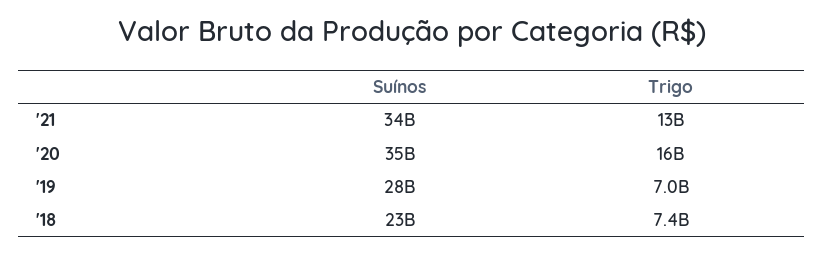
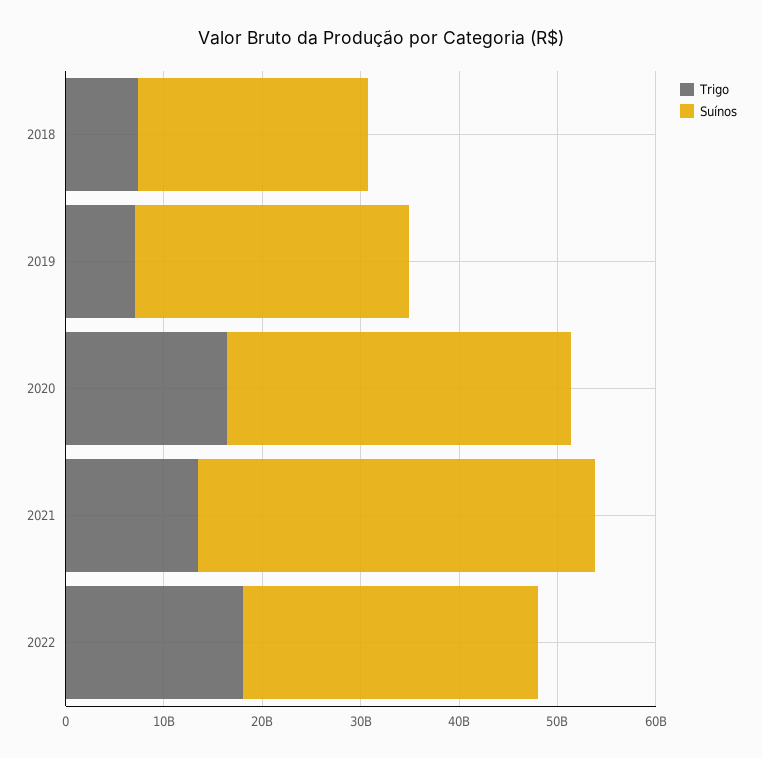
Suínos, '21: 34000000000 -> 40000000000
Trigo, 2022: none -> 18000000000
Suínos, 2022: none -> 30000000000

